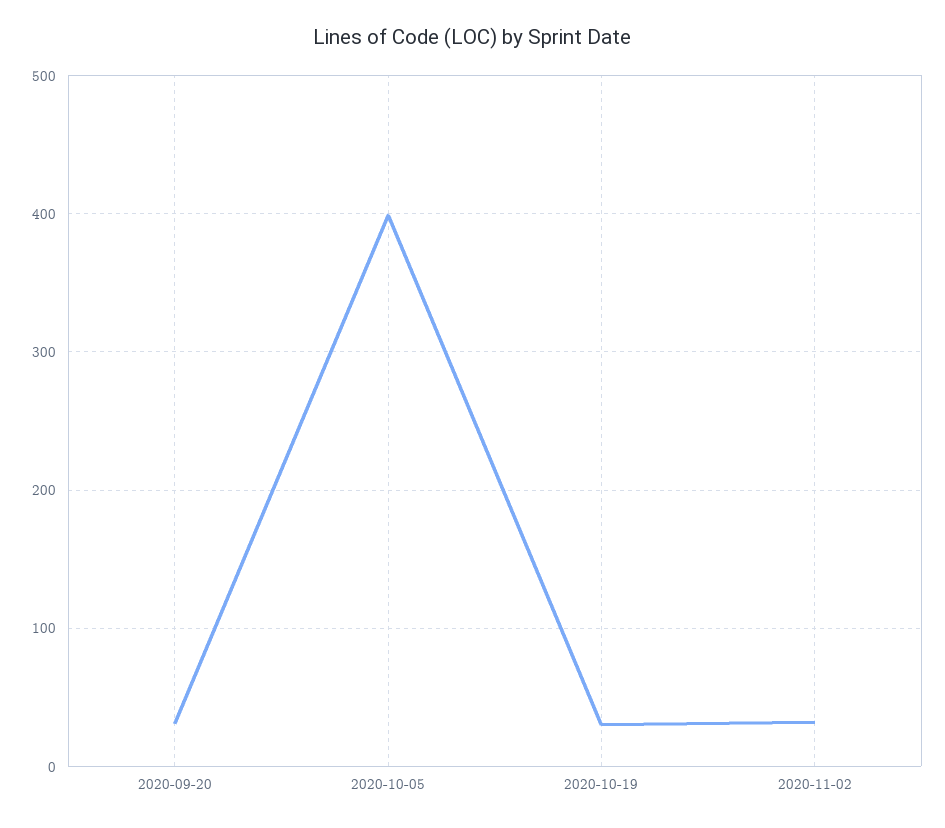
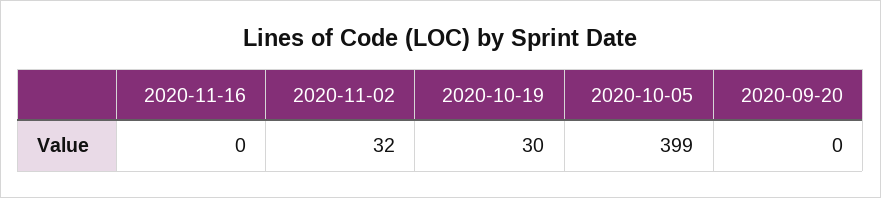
2020-09-20: 30 -> 0
2020-11-16: none -> 0

